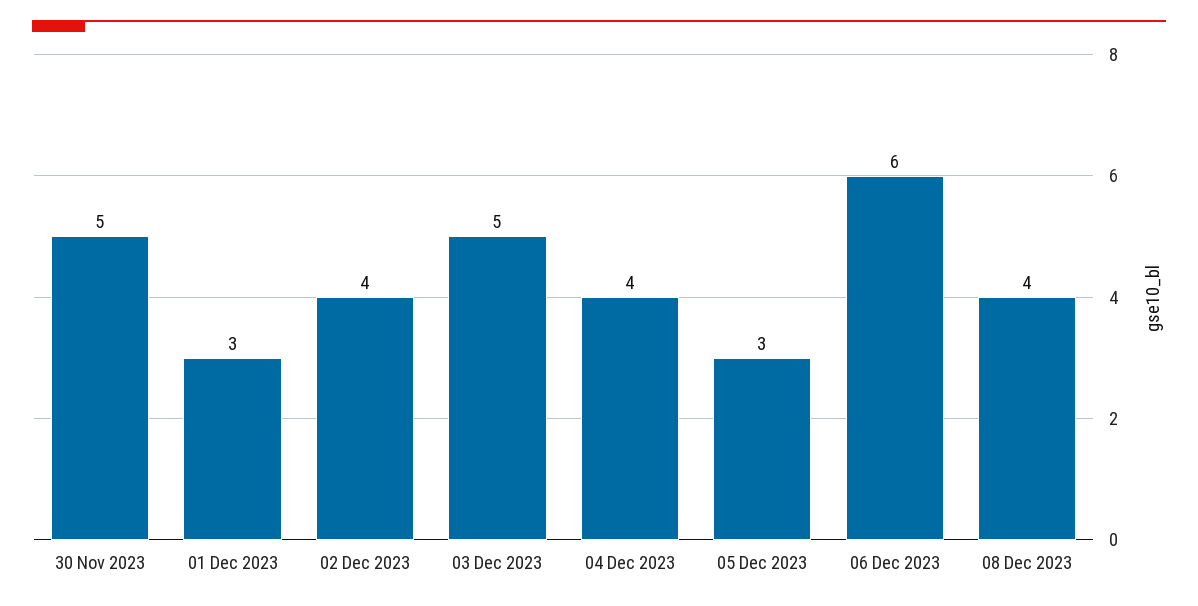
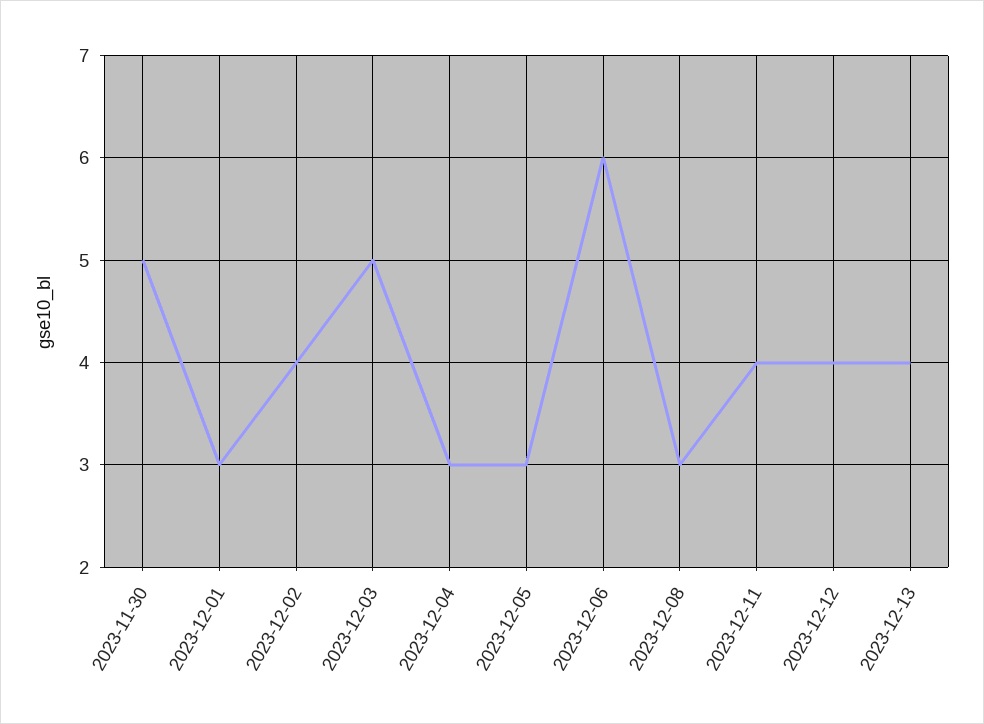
04 Dec 2023: 4 -> 3
08 Dec 2023: 4 -> 3
2023-12-11: none -> 4
2023-12-12: none -> 4
2023-12-13: none -> 4

